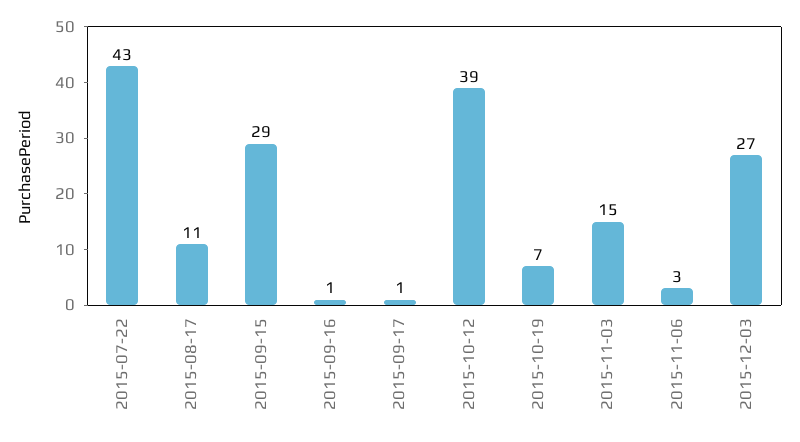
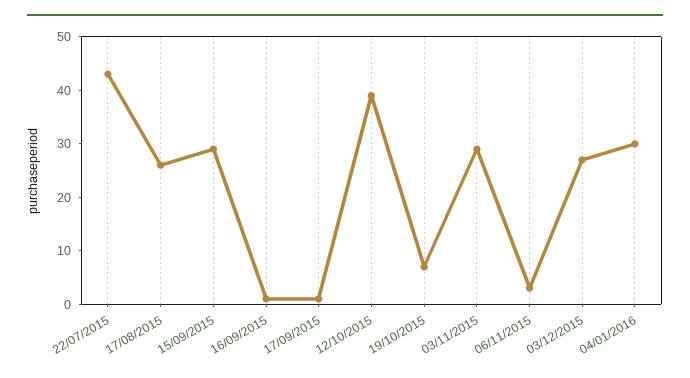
2015-08-17: 11 -> 25
2015-11-03: 15 -> 30
04/01/2016: none -> 30

